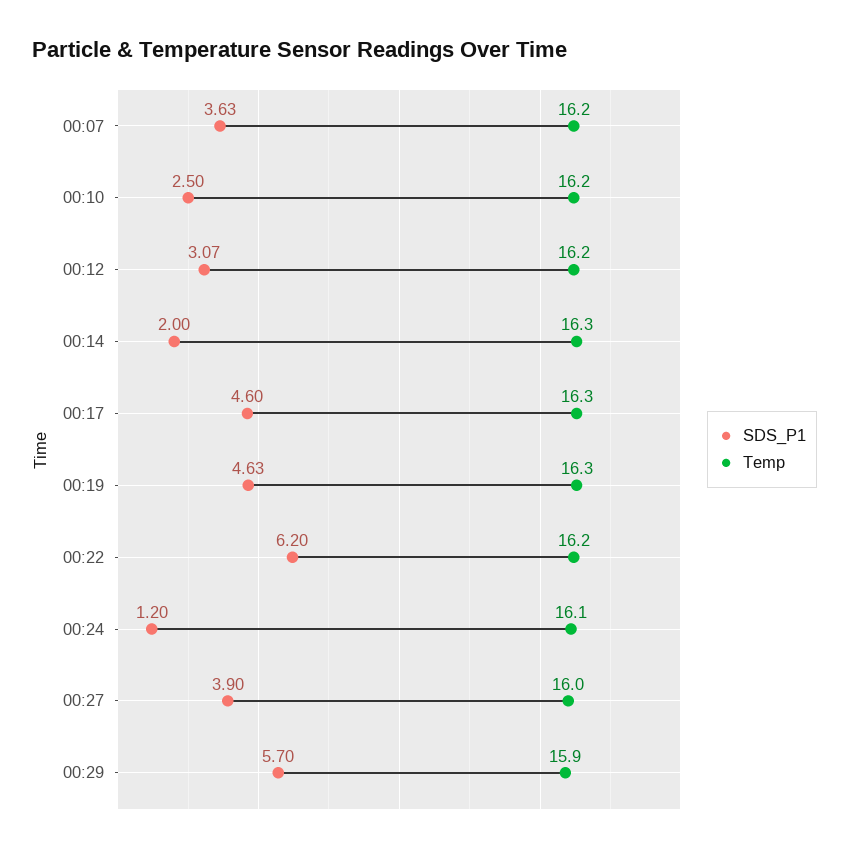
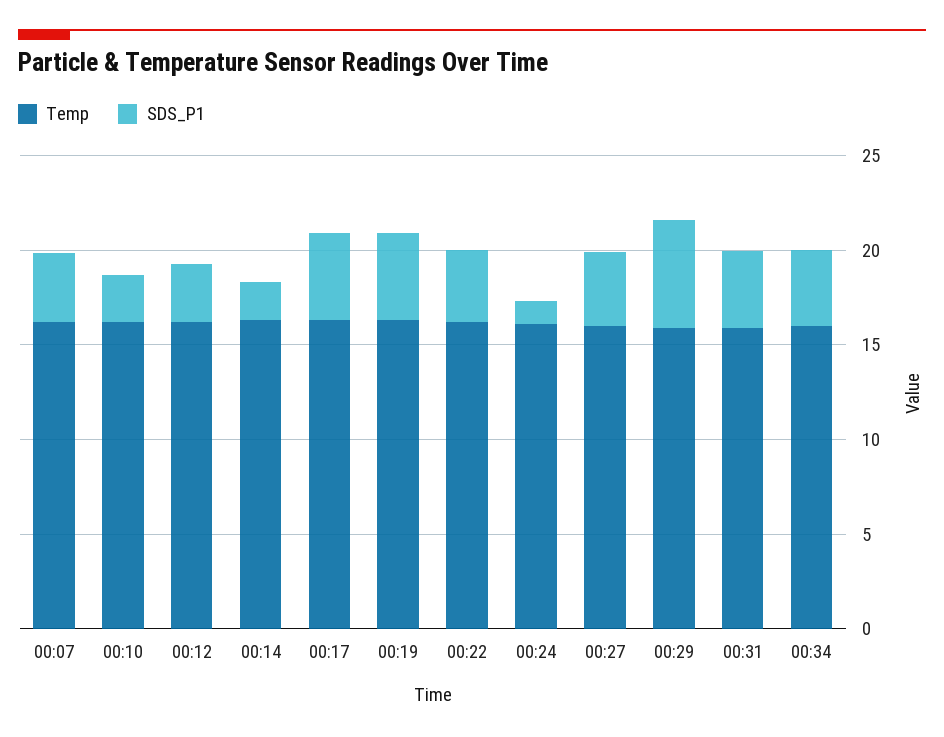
SDS_P1, 00:22: 6.2 -> 4
Temp, 00:31: none -> 16
SDS_P1, 00:31: none -> 4
Temp, 00:34: none -> 16
SDS_P1, 00:34: none -> 4

